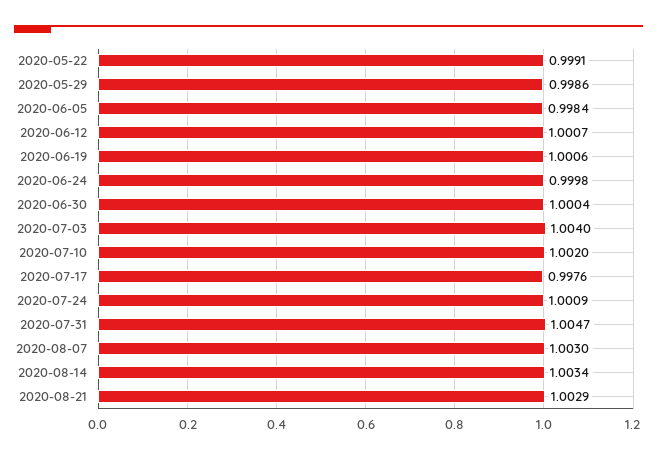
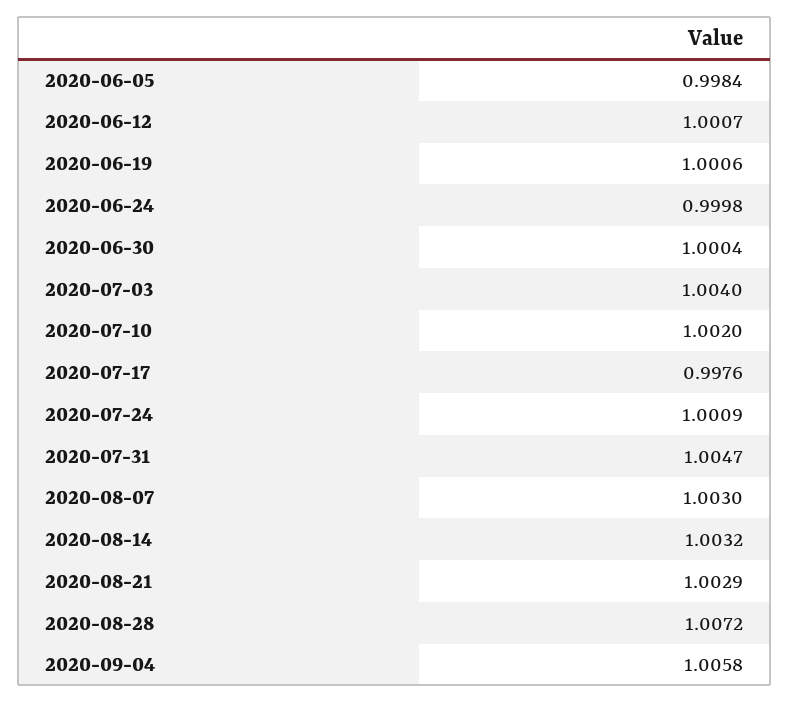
2020-05-22: 0.9991 -> none
2020-05-29: 0.9986 -> none
2020-08-14: 1.0034 -> 1.0032
2020-08-28: none -> 1.0072
2020-09-04: none -> 1.0058

